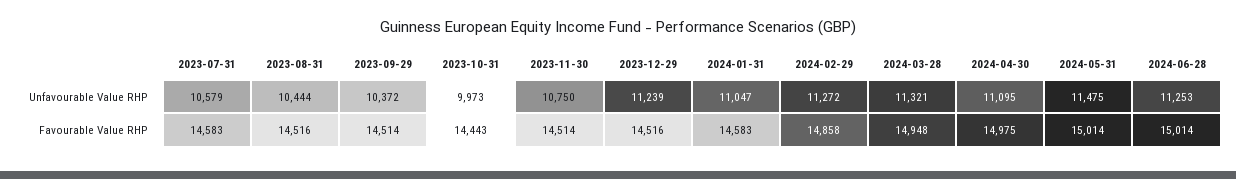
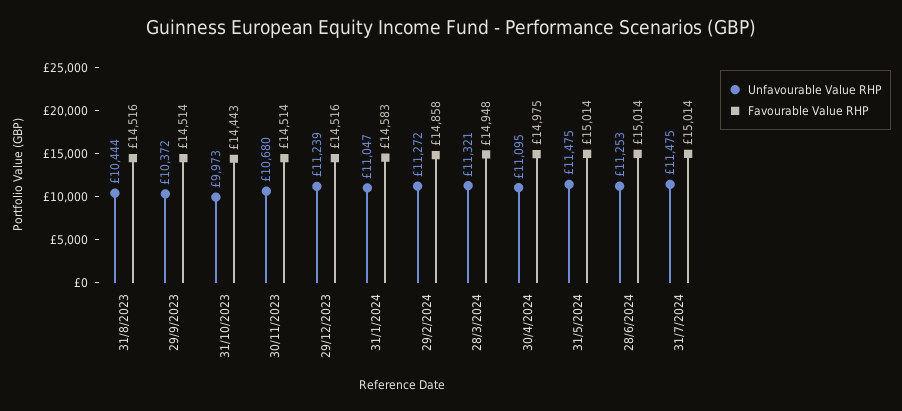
Unfavourable Value RHP, 2023-07-31: 10579 -> none
Unfavourable Value RHP, 2023-11-30: 10750 -> 10680
Favourable Value RHP, 2023-07-31: 14583 -> none
Unfavourable Value RHP, 31/7/2024: none -> 11475
Favourable Value RHP, 31/7/2024: none -> 15014

